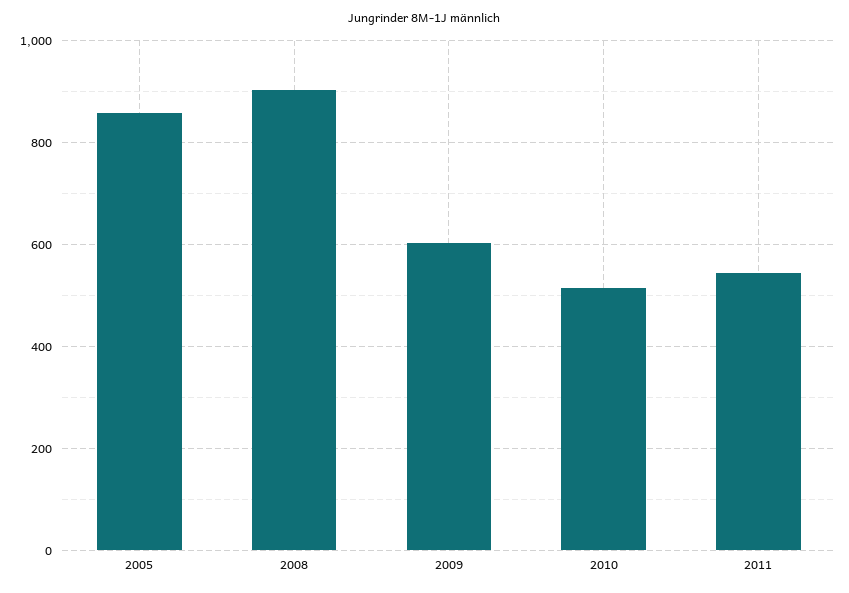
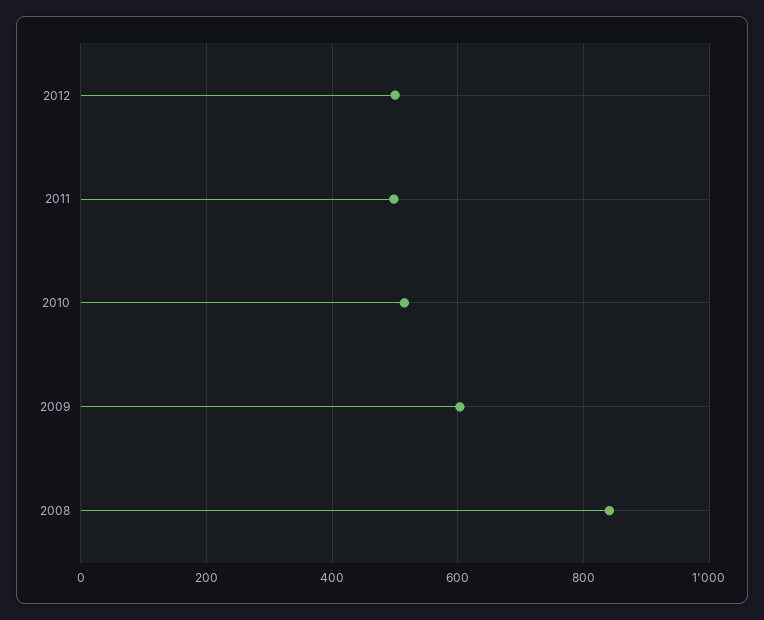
2005: 860 -> none
2008: 900 -> 840
2011: 540 -> 500
2012: none -> 500

